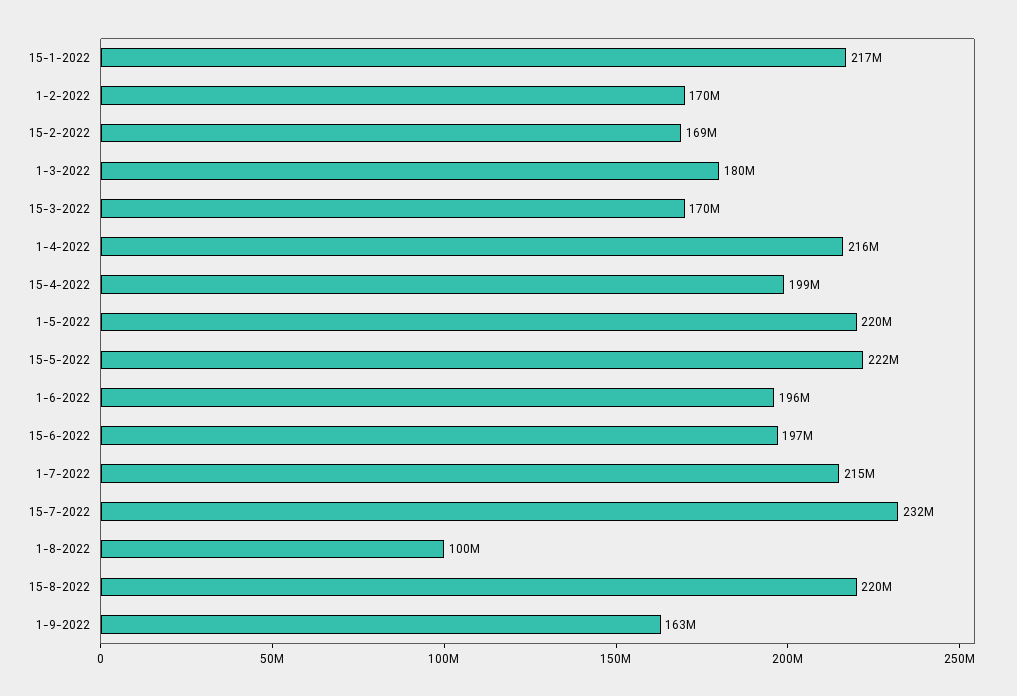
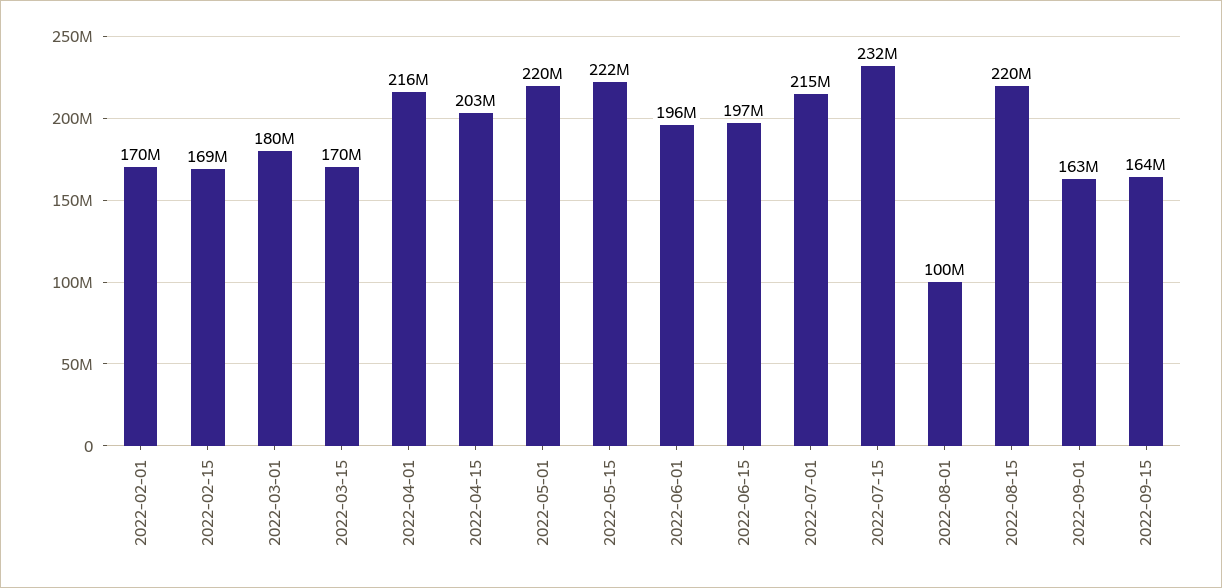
15-1-2022: 217000000 -> none
15-4-2022: 199000000 -> 203000000
2022-09-15: none -> 164000000

